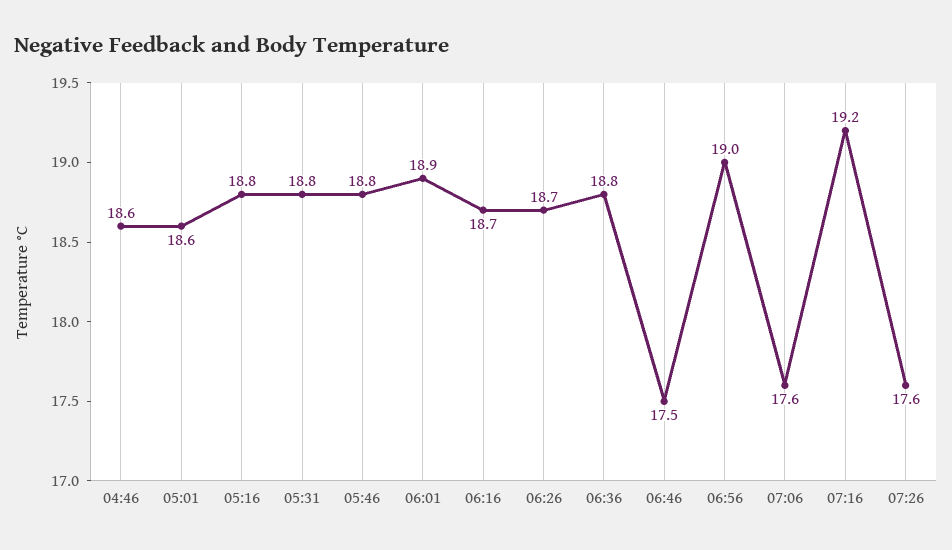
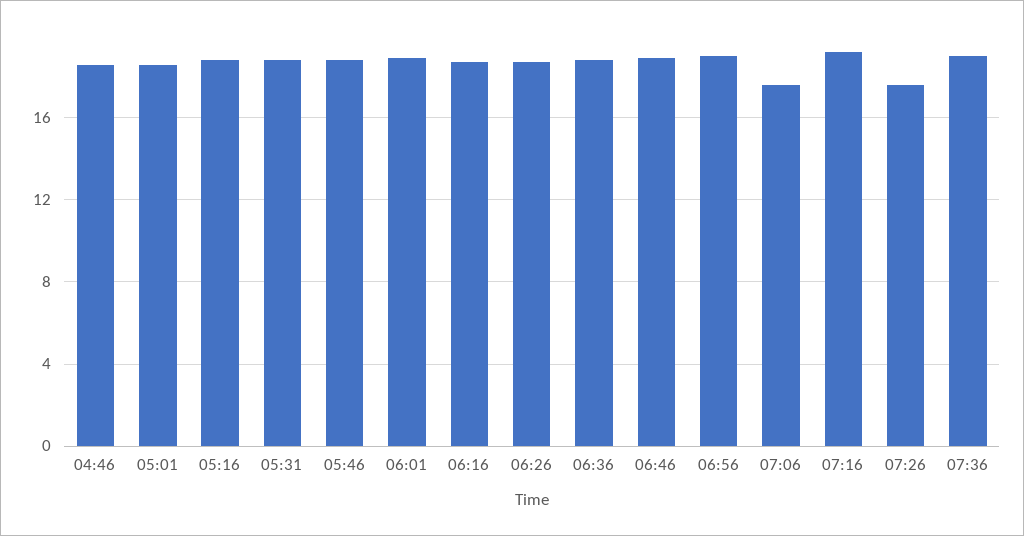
06:46: 17.5 -> 19
07:36: none -> 19

